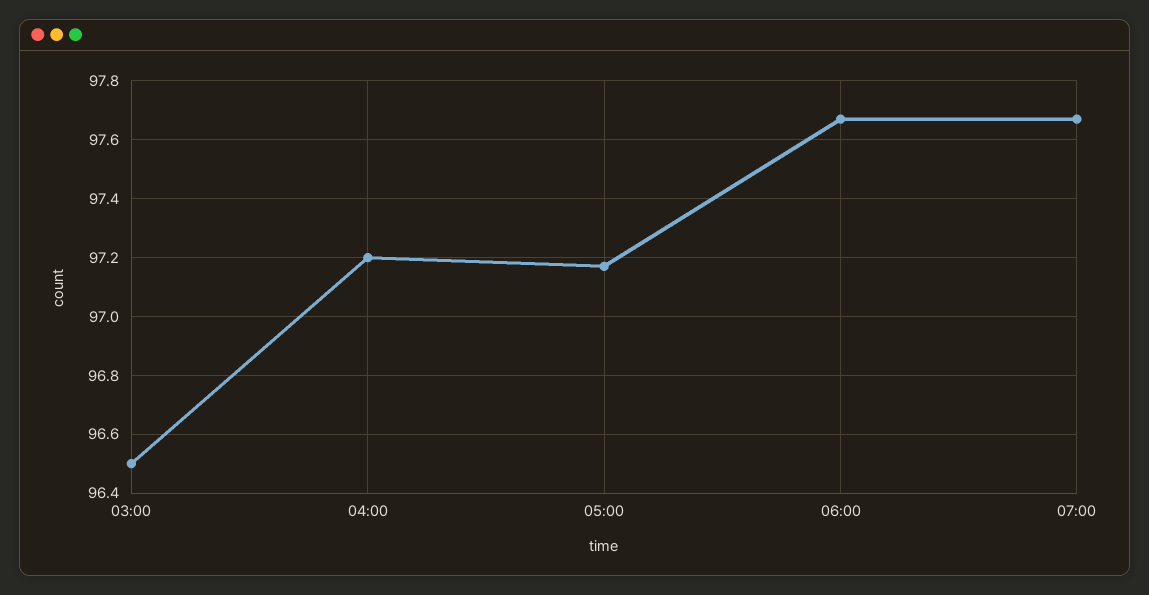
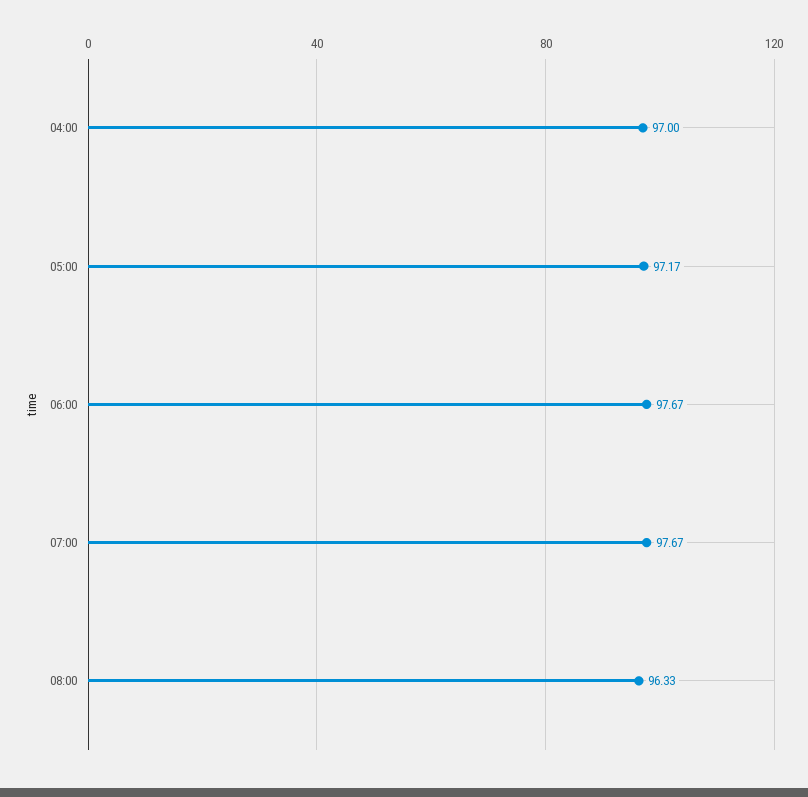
03:00: 96.5 -> none
04:00: 97.2 -> 97
08:00: none -> 96.33

